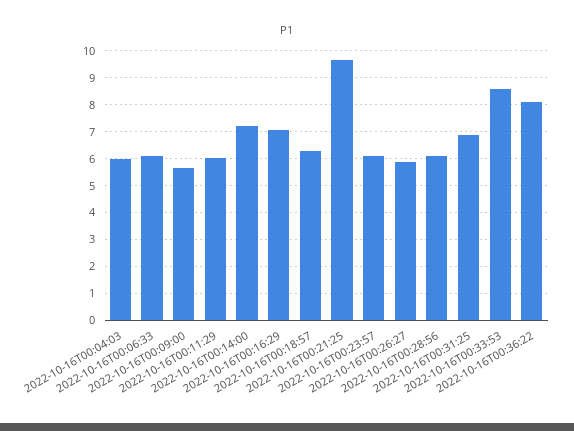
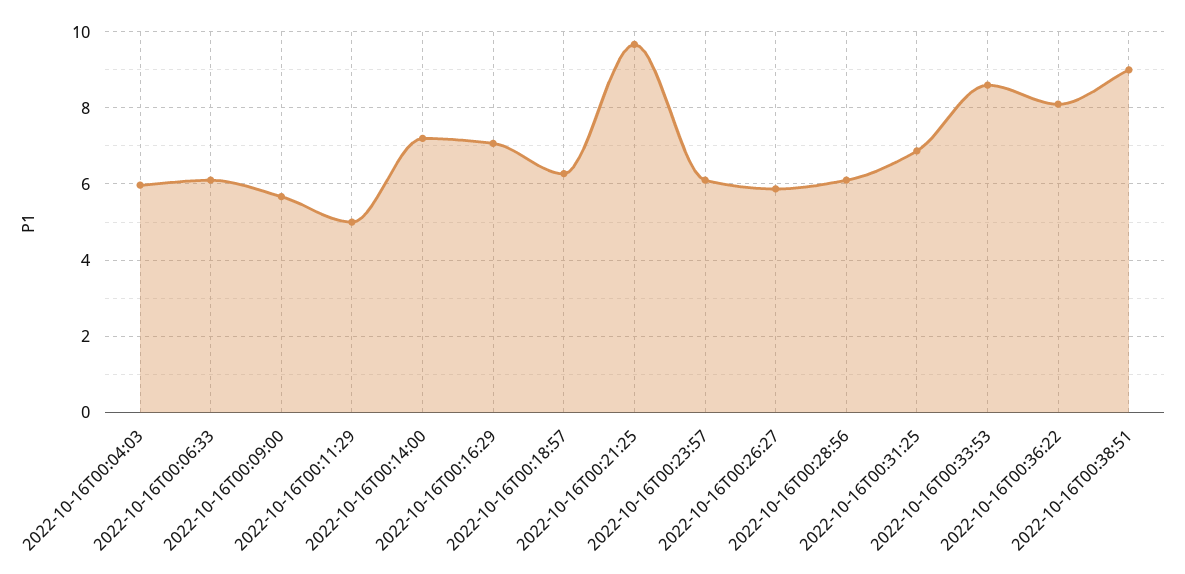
2022-10-16T00:11:29: 6 -> 5
2022-10-16T00:38:51: none -> 9

